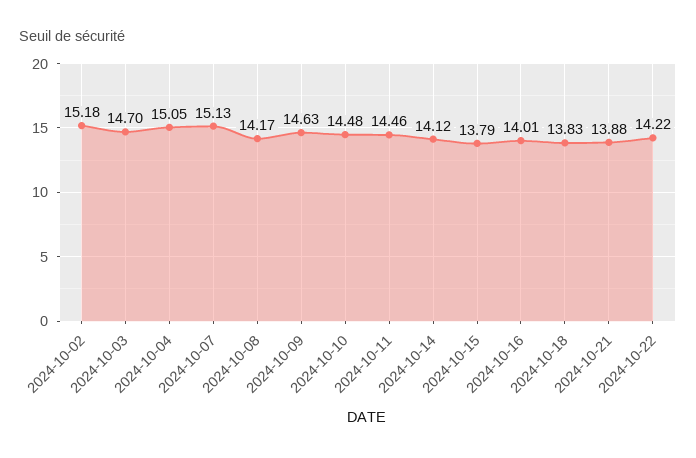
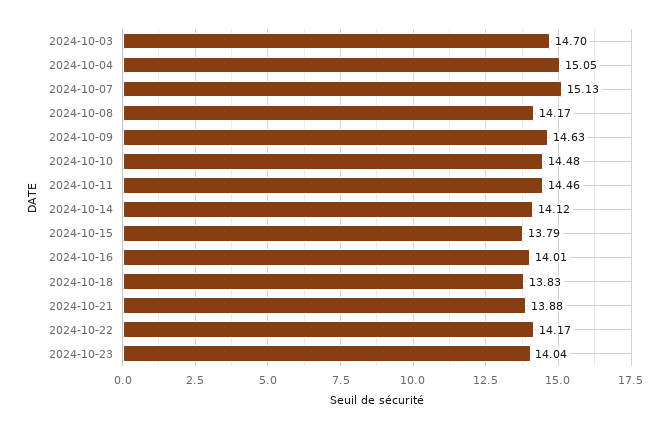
2024-10-02: 15.18 -> none
2024-10-22: 14.22 -> 14.17
2024-10-23: none -> 14.04

